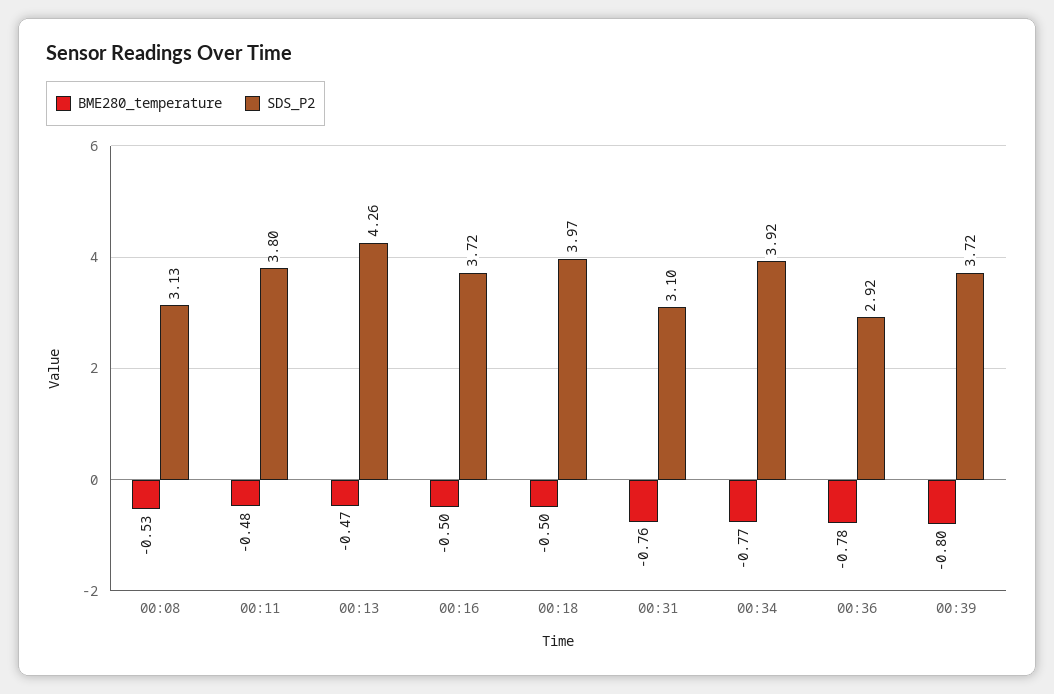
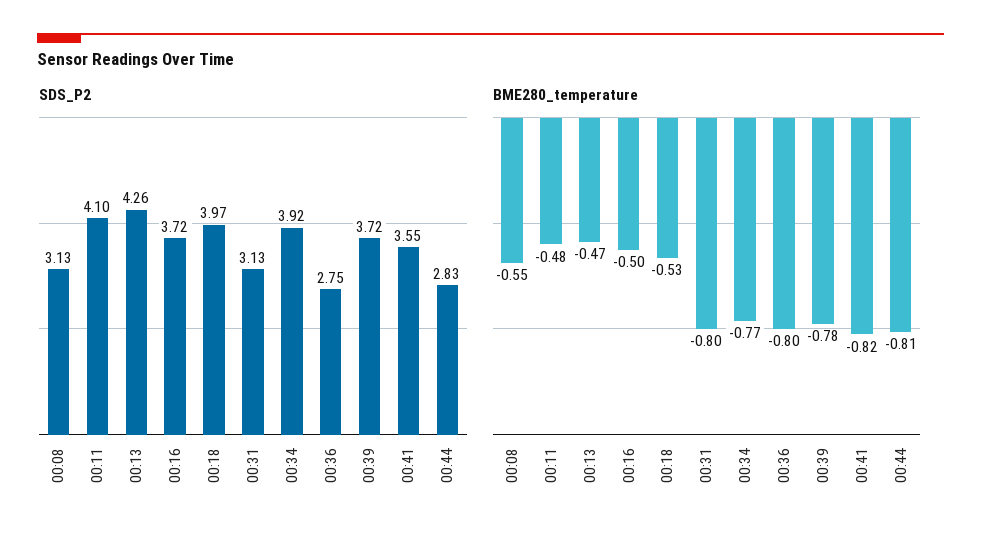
BME280_temperature, 00:08: -0.53 -> -0.55
SDS_P2, 00:11: 3.8 -> 4.1
BME280_temperature, 00:18: -0.5 -> -0.53
BME280_temperature, 00:31: -0.76 -> -0.8
SDS_P2, 00:31: 3.1 -> 3.13
BME280_temperature, 00:36: -0.78 -> -0.8
SDS_P2, 00:36: 2.92 -> 2.75
BME280_temperature, 00:39: -0.8 -> -0.78
SDS_P2, 00:41: none -> 3.55
SDS_P2, 00:44: none -> 2.83
BME280_temperature, 00:41: none -> -0.82
BME280_temperature, 00:44: none -> -0.81

